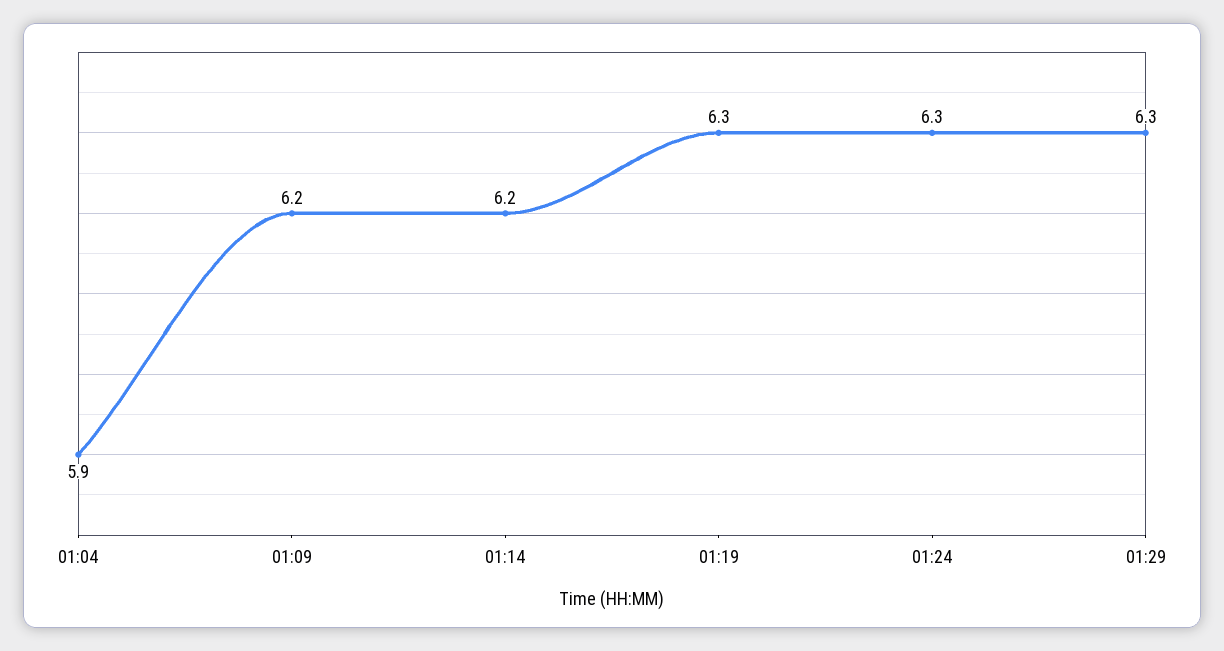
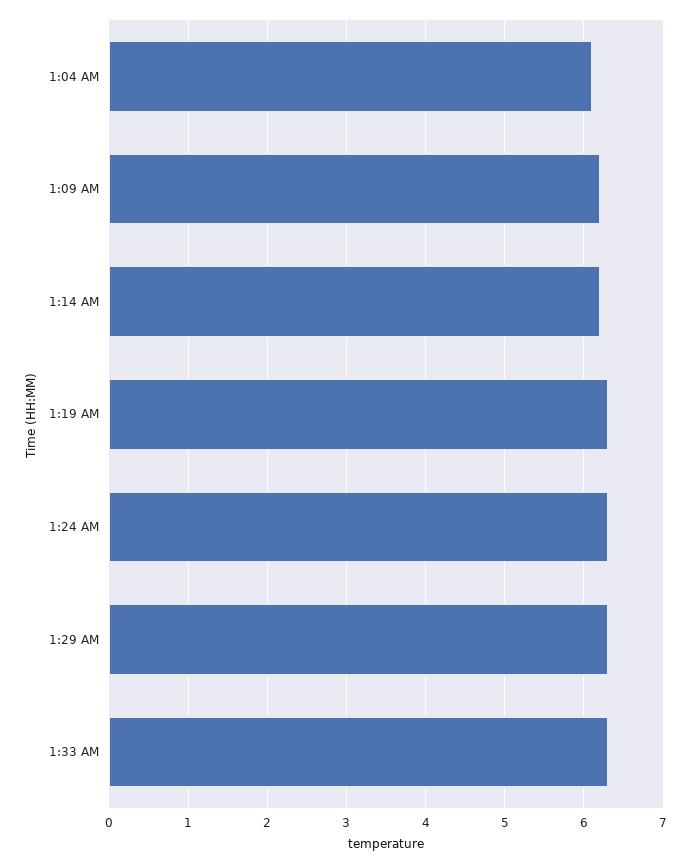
01:04: 5.9 -> 6.1
1:33 AM: none -> 6.3

